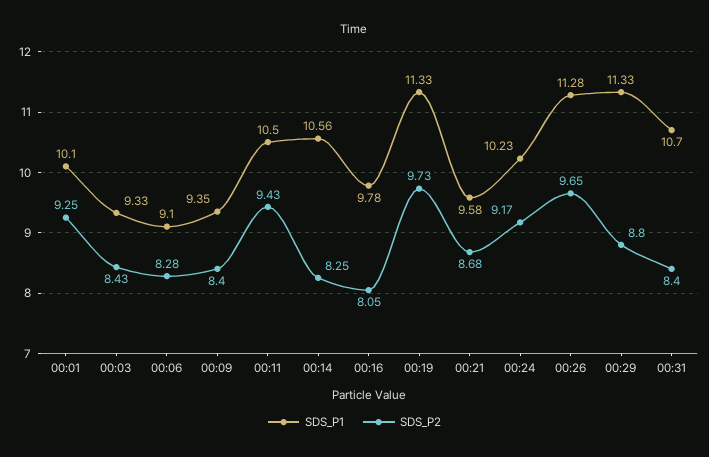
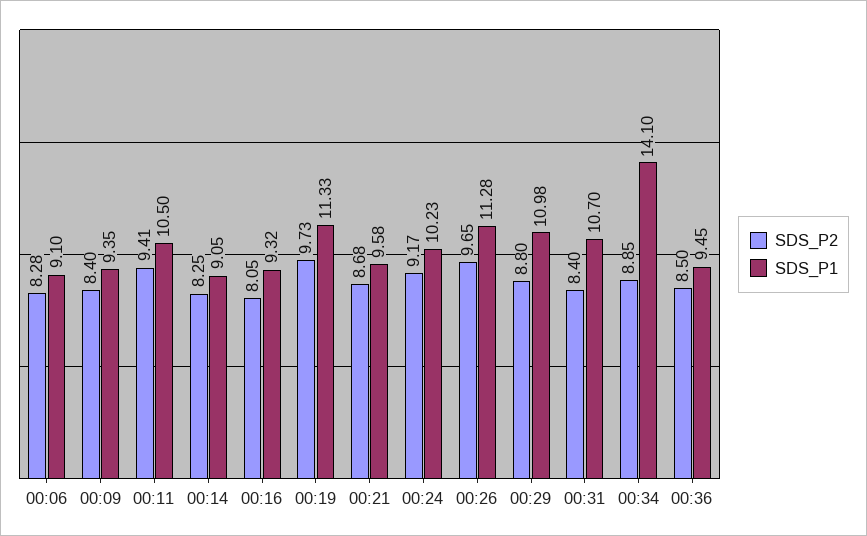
SDS_P1, 00:01: 10.1 -> none
SDS_P2, 00:01: 9.25 -> none
SDS_P1, 00:03: 9.33 -> none
SDS_P2, 00:03: 8.43 -> none
SDS_P2, 00:11: 9.43 -> 9.41
SDS_P1, 00:14: 10.56 -> 9.05
SDS_P1, 00:16: 9.78 -> 9.32
SDS_P1, 00:29: 11.33 -> 10.98
SDS_P2, 00:34: none -> 8.85
SDS_P1, 00:34: none -> 14.1
SDS_P2, 00:36: none -> 8.5
SDS_P1, 00:36: none -> 9.45

